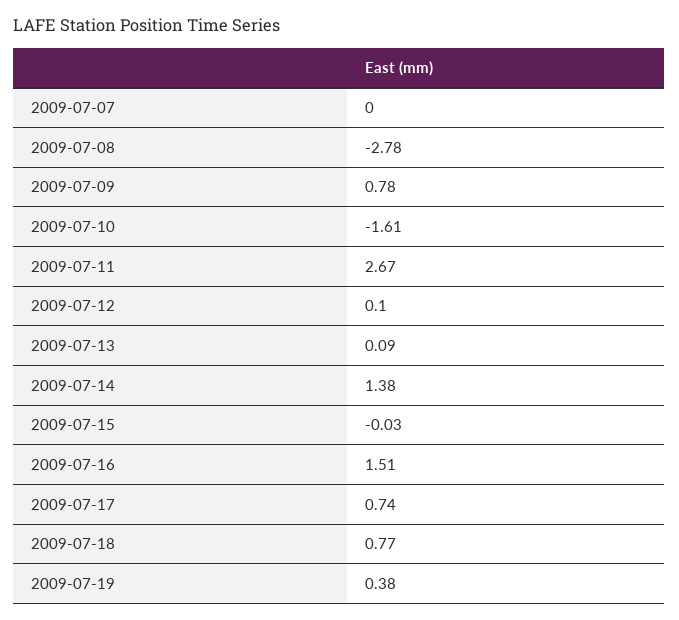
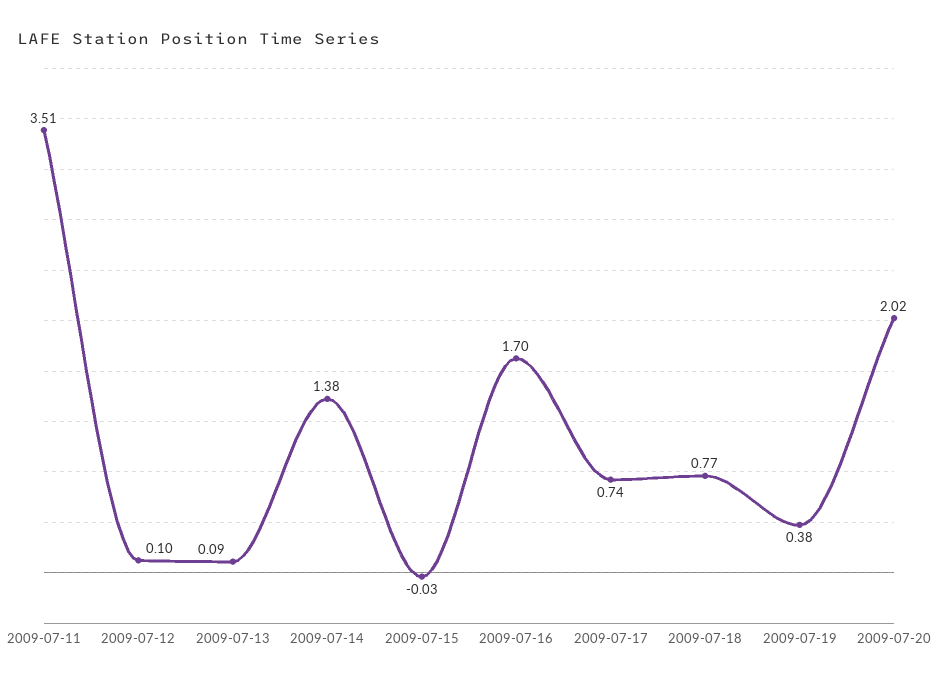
2009-07-07: 0 -> none
2009-07-08: -2.78 -> none
2009-07-09: 0.78 -> none
2009-07-10: -1.61 -> none
2009-07-11: 2.67 -> 3.51
2009-07-16: 1.51 -> 1.7
2009-07-20: none -> 2.02

